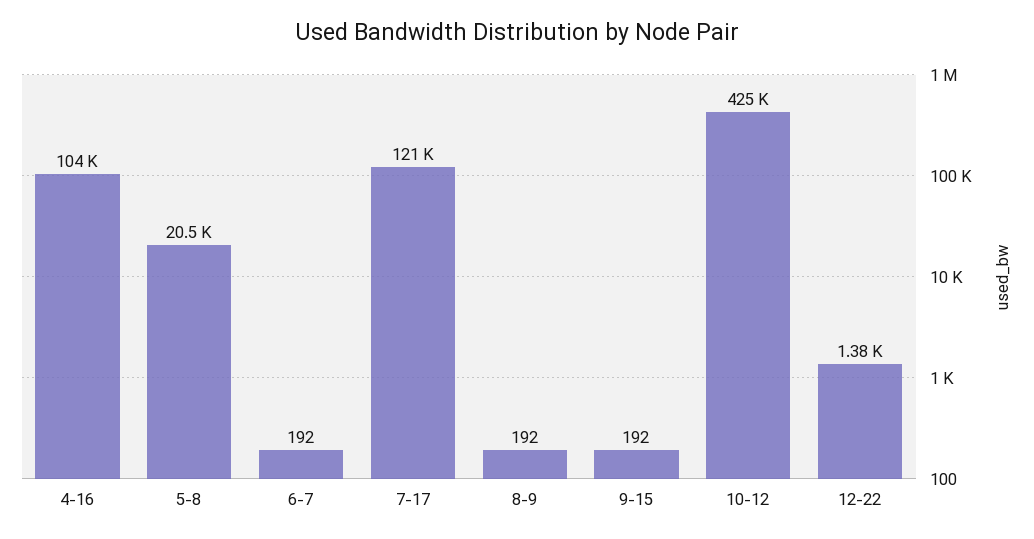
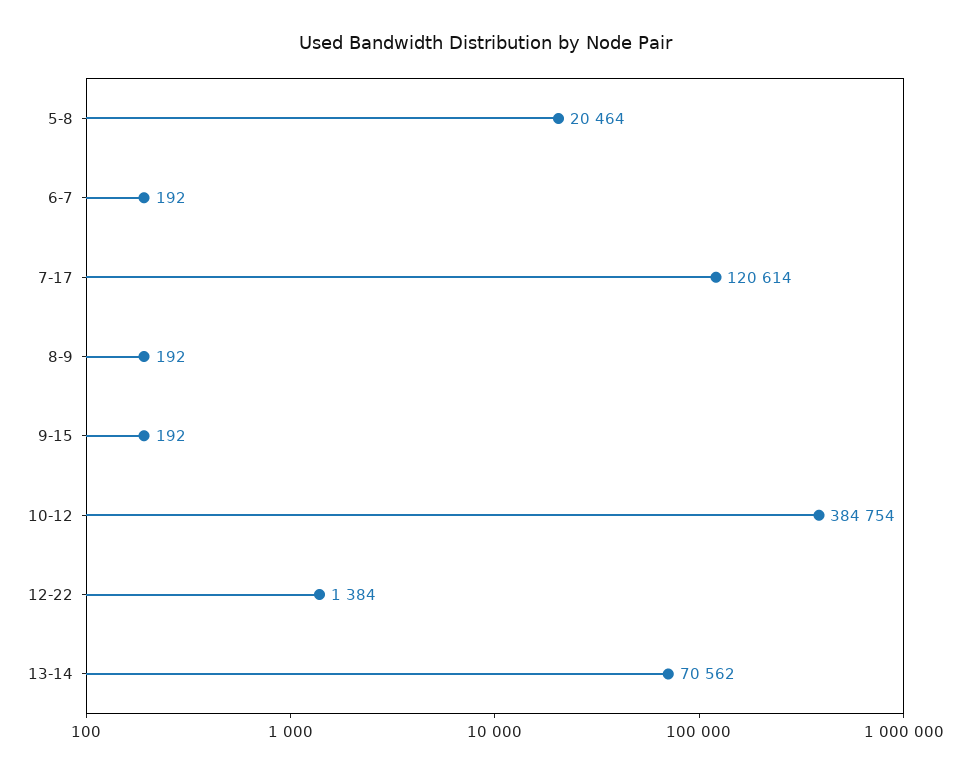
4-16: 104000 -> none
10-12: 425000 -> 384754
13-14: none -> 70562

